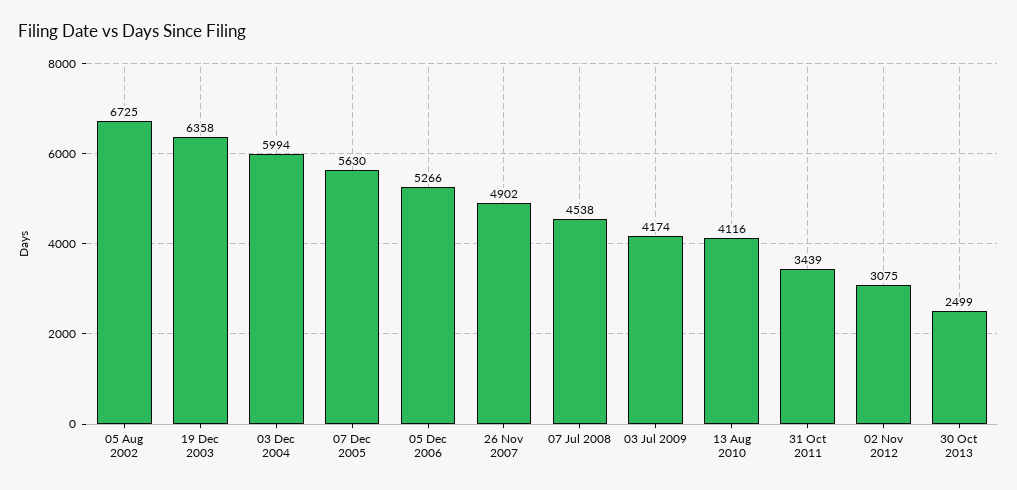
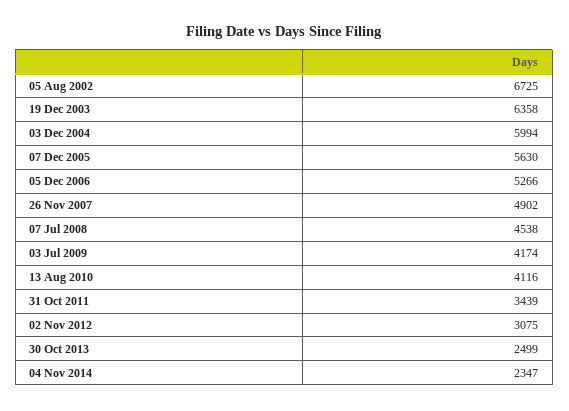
04 Nov 2014: none -> 2347

